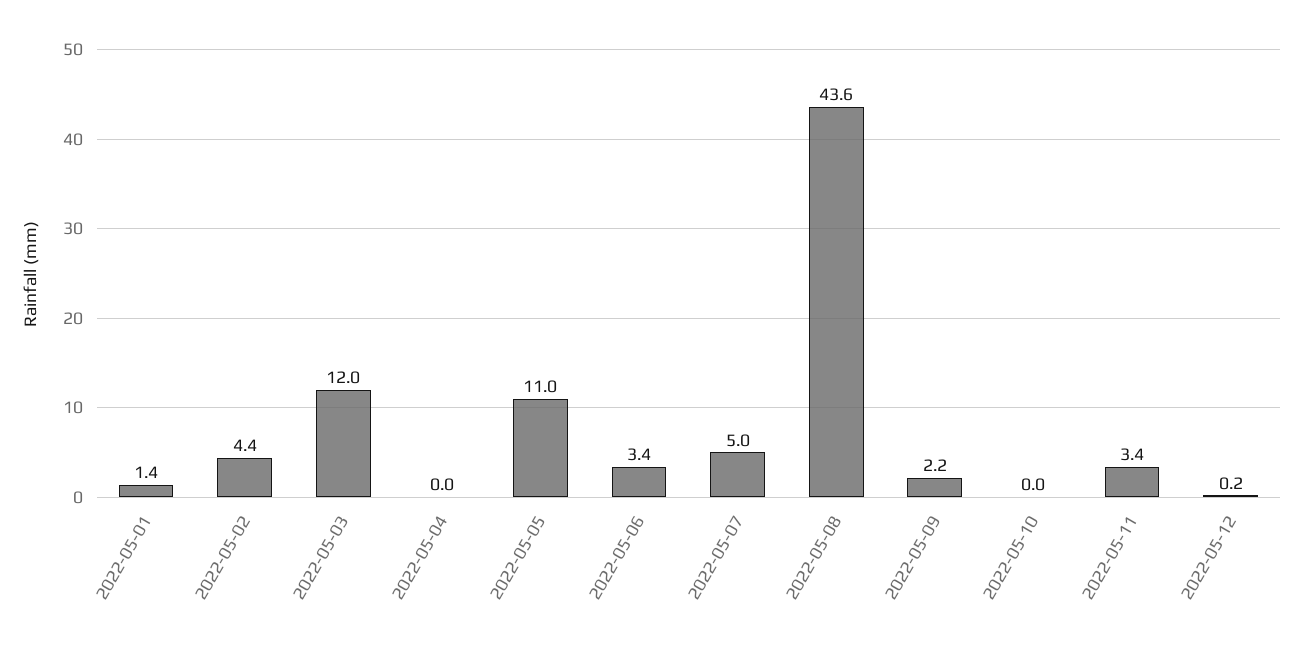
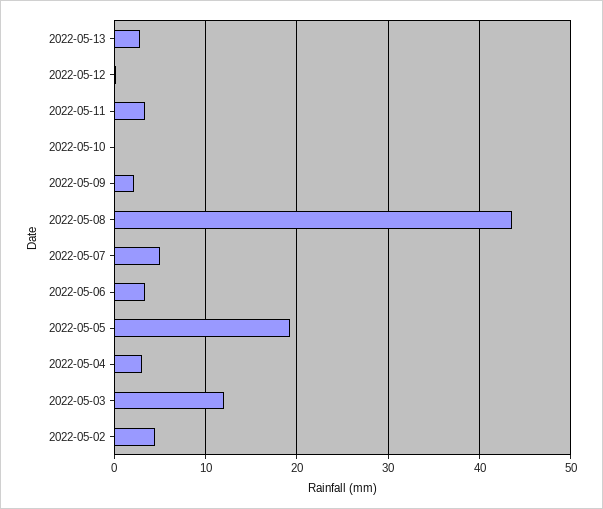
2022-05-01: 1.4 -> none
2022-05-04: 0 -> 3
2022-05-05: 11 -> 19
2022-05-13: none -> 3

